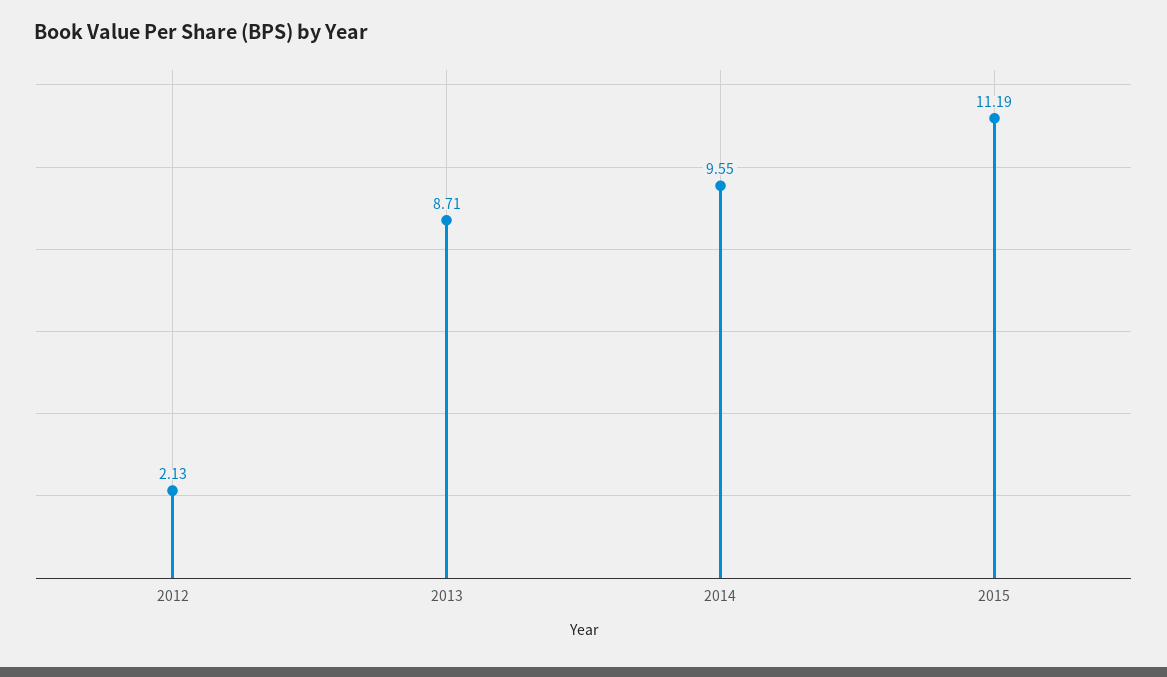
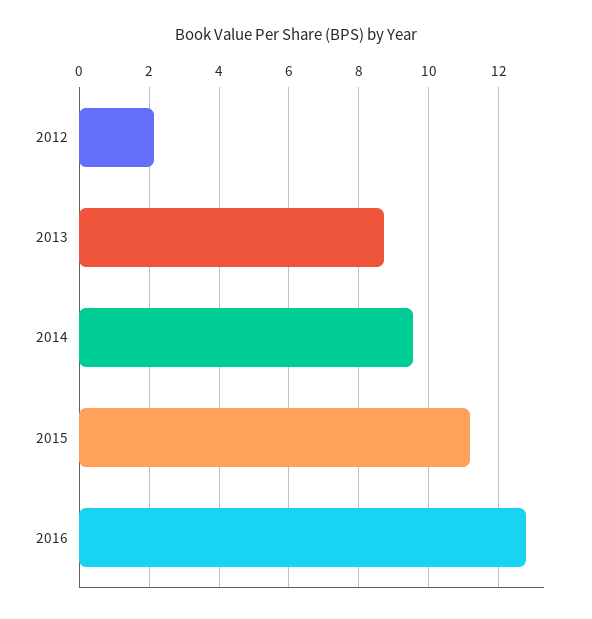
2016: none -> 12.8

